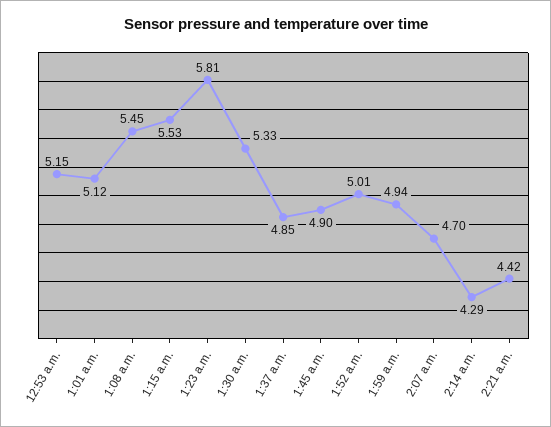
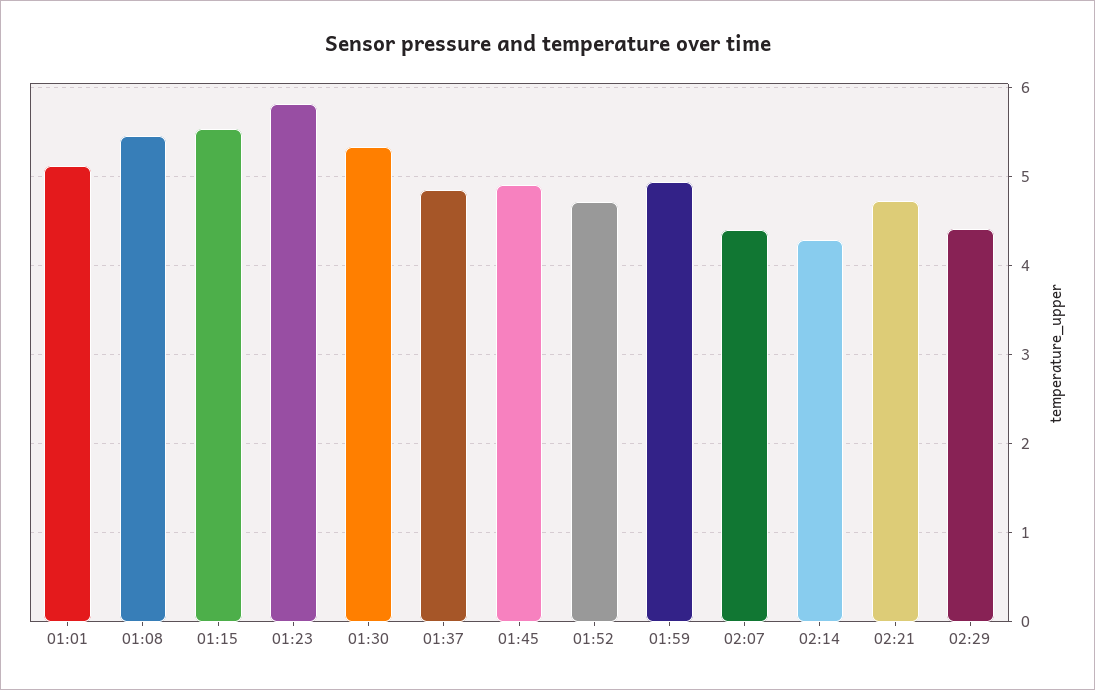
12:53 a.m.: 5.15 -> none
1:52 a.m.: 5.01 -> 4.7
2:07 a.m.: 4.7 -> 4.4
2:21 a.m.: 4.42 -> 4.7
02:29: none -> 4.4

